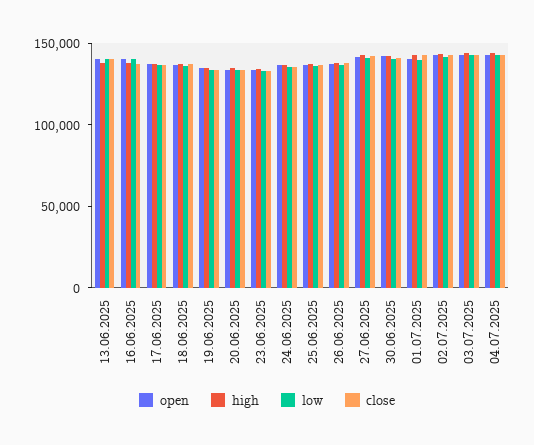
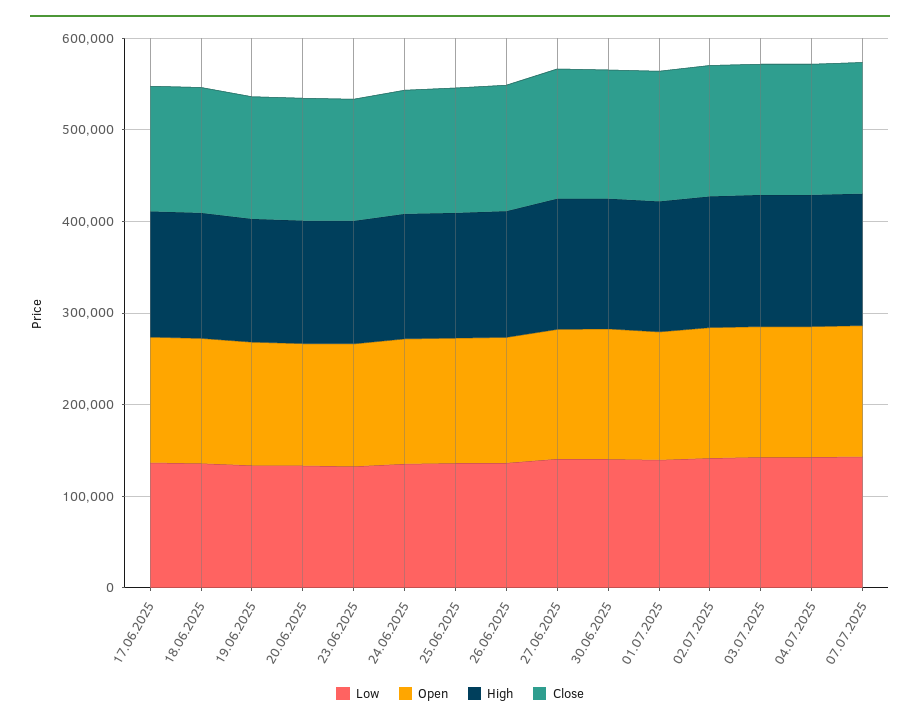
open, 13.06.2025: 140000 -> none
high, 13.06.2025: 140000 -> none
low, 13.06.2025: 140000 -> none
close, 13.06.2025: 140000 -> none
open, 16.06.2025: 140000 -> none
high, 16.06.2025: 140000 -> none
low, 16.06.2025: 140000 -> none
close, 16.06.2025: 140000 -> none
low, 07.07.2025: none -> 140000
open, 07.07.2025: none -> 140000
high, 07.07.2025: none -> 140000
close, 07.07.2025: none -> 140000

